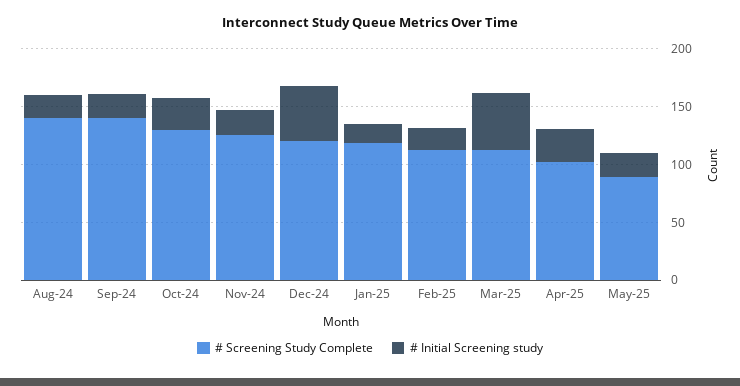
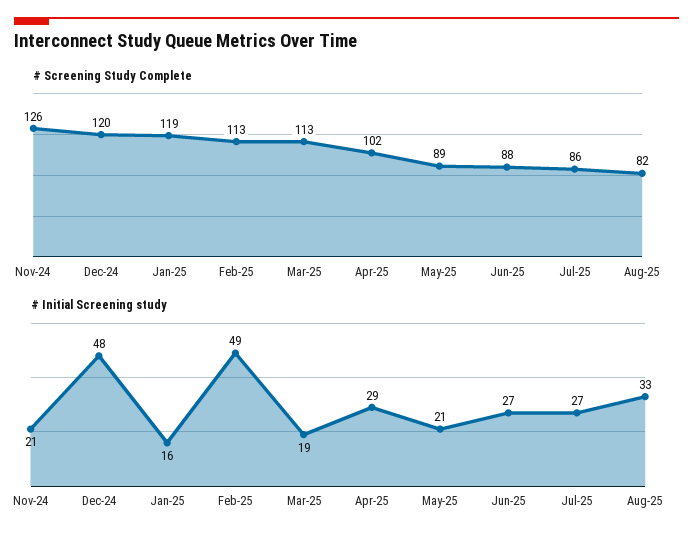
# Screening Study Complete, Aug-24: 140 -> none
# Initial Screening study, Aug-24: 20 -> none
# Screening Study Complete, Sep-24: 140 -> none
# Initial Screening study, Sep-24: 20 -> none
# Screening Study Complete, Oct-24: 130 -> none
# Initial Screening study, Oct-24: 30 -> none
# Initial Screening study, Feb-25: 20 -> 49
# Initial Screening study, Mar-25: 50 -> 19
# Screening Study Complete, Jun-25: none -> 88
# Screening Study Complete, Jul-25: none -> 86
# Screening Study Complete, Aug-25: none -> 82
# Initial Screening study, Jun-25: none -> 27
# Initial Screening study, Jul-25: none -> 27
# Initial Screening study, Aug-25: none -> 33

